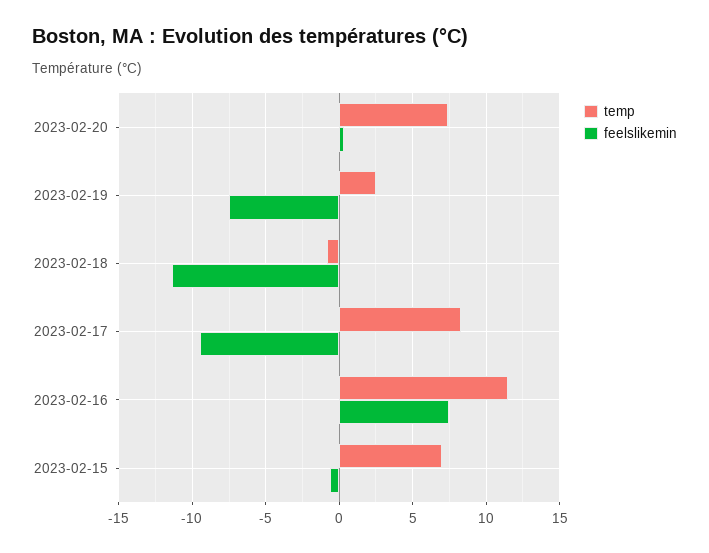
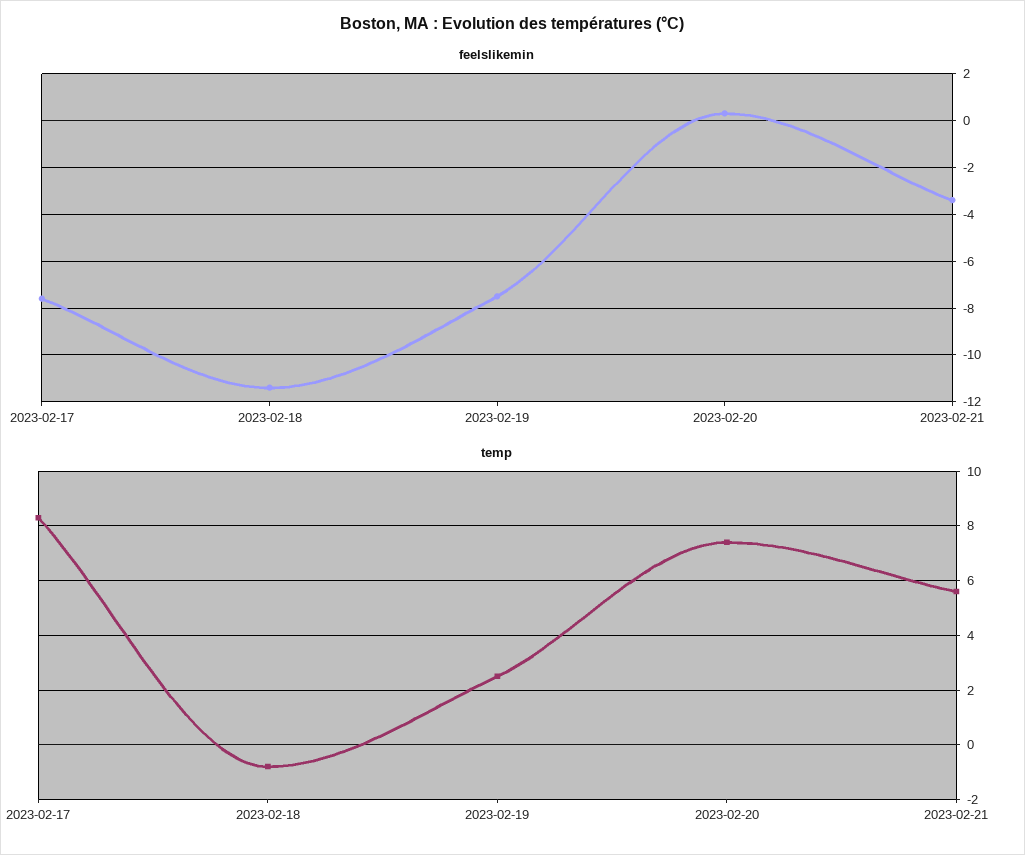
feelslikemin, 2023-02-17: -9.5 -> -7.5
temp, 2023-02-16: 11.5 -> none
feelslikemin, 2023-02-16: 7.5 -> none
temp, 2023-02-15: 7 -> none
feelslikemin, 2023-02-15: -0.5 -> none
feelslikemin, 2023-02-21: none -> -3.5
temp, 2023-02-21: none -> 5.5

